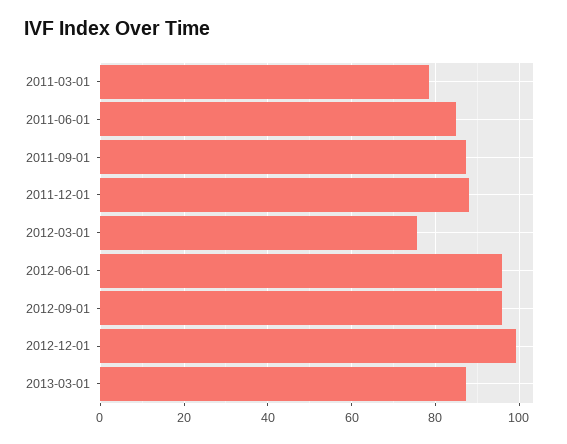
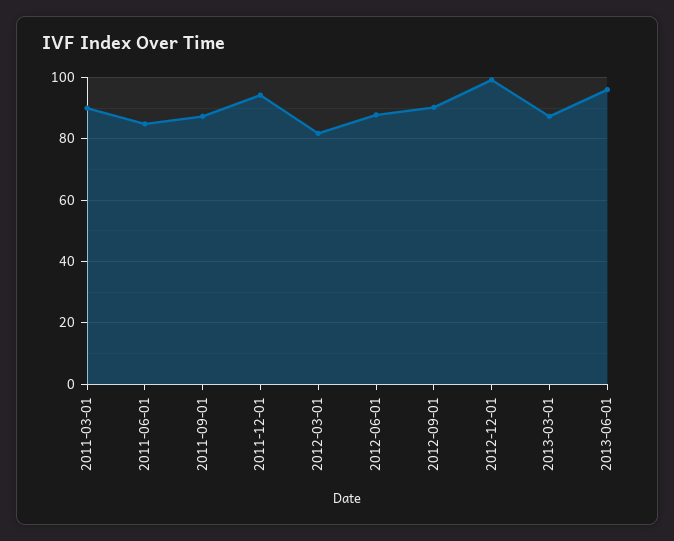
2011-03-01: 78 -> 90
2011-12-01: 88 -> 94
2012-03-01: 76 -> 82
2012-06-01: 96 -> 88
2012-09-01: 96 -> 90
2013-06-01: none -> 96

